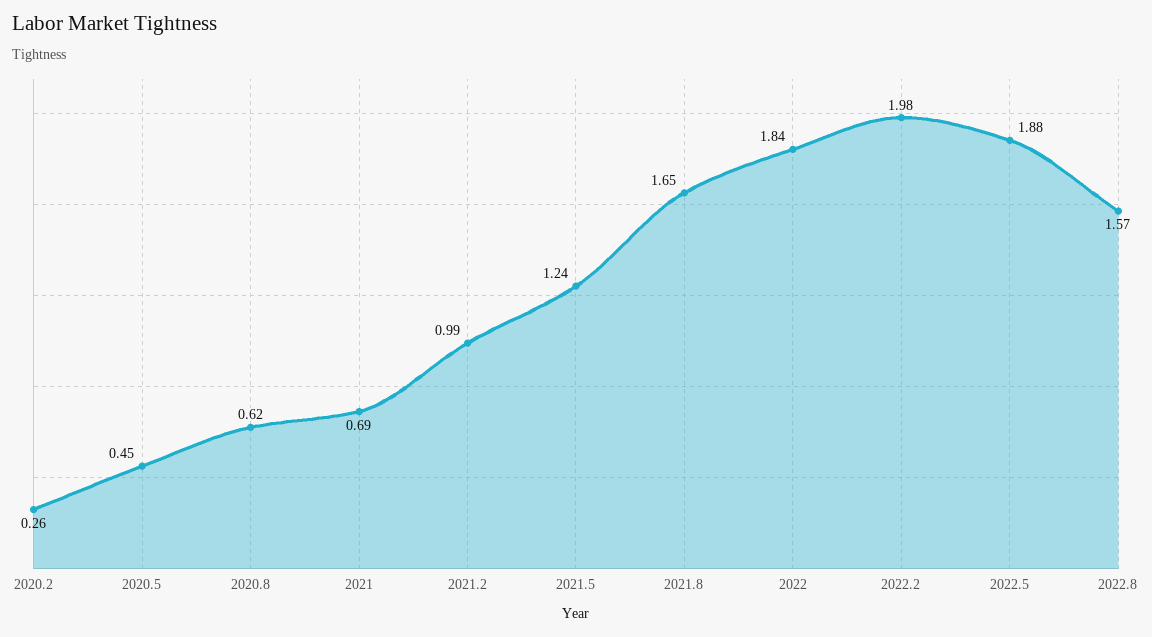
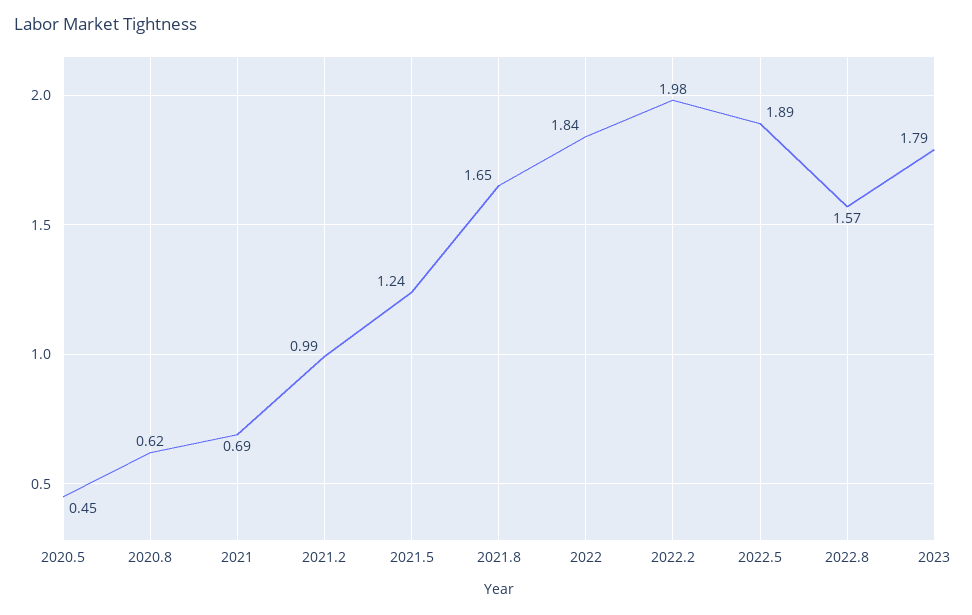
2020.2: 0.26 -> none
2022.5: 1.88 -> 1.89
2023: none -> 1.79

